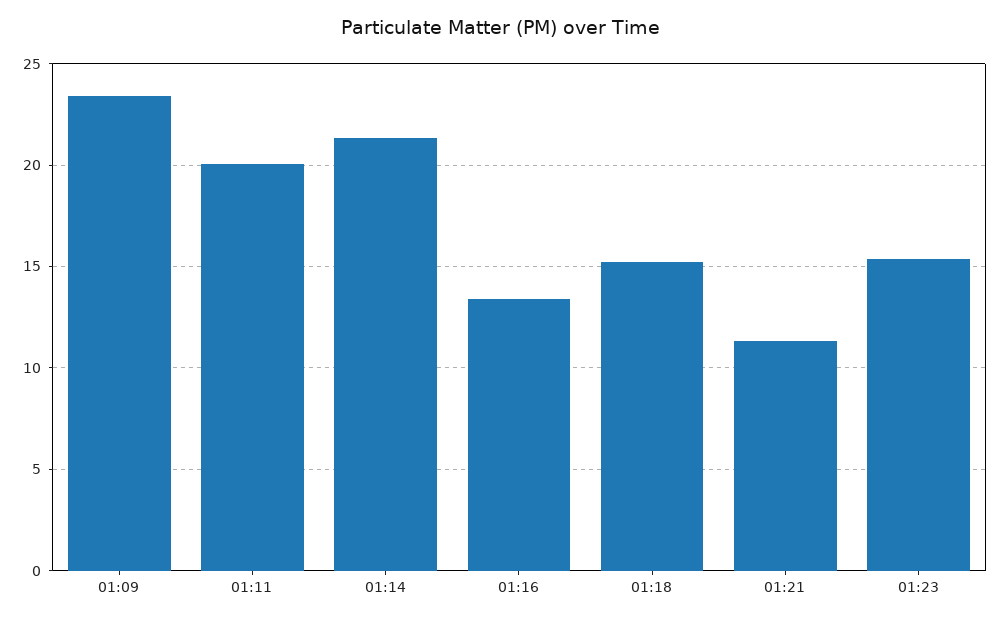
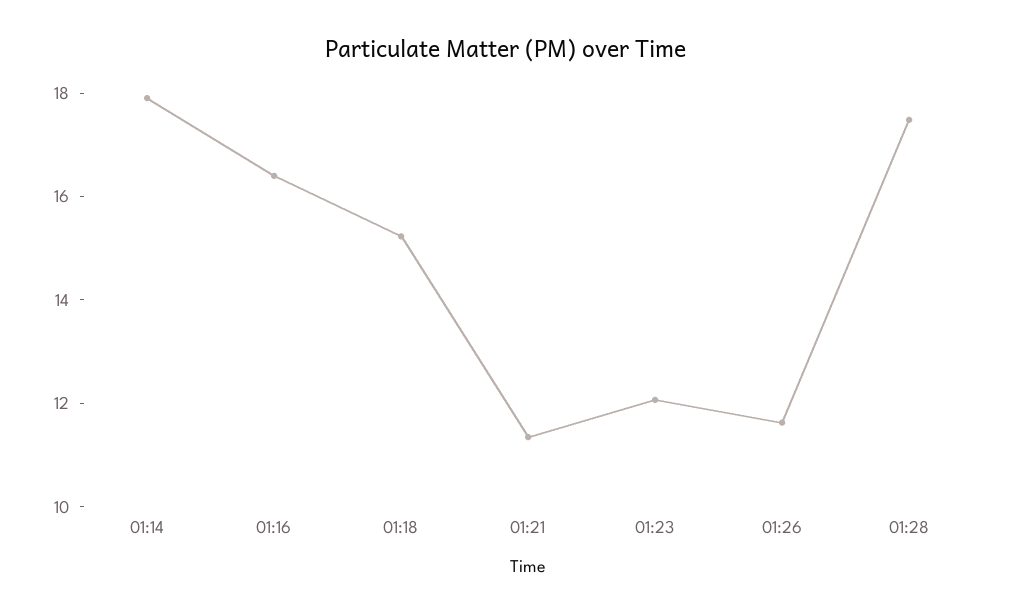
01:09: 23.5 -> none
01:11: 20 -> none
01:14: 21.5 -> 18
01:16: 13.5 -> 16.5
01:23: 15.5 -> 12
01:26: none -> 11.5
01:28: none -> 17.5

